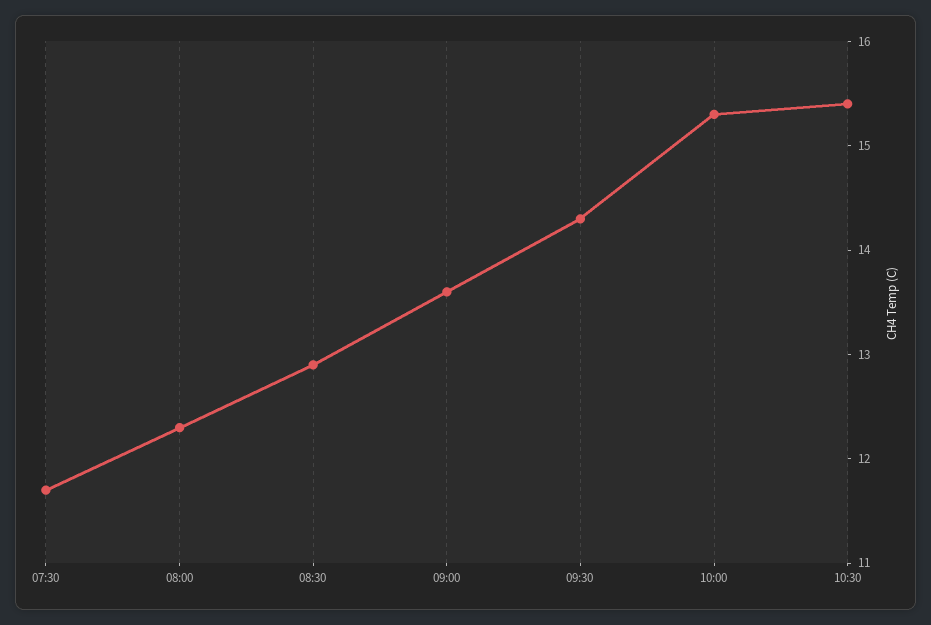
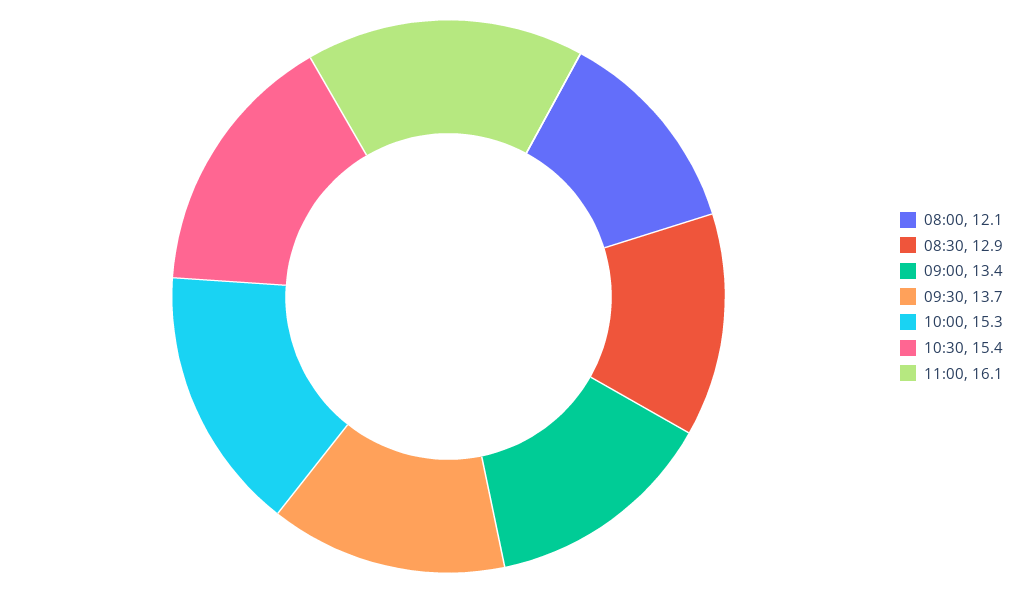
07:30: 11.7 -> none
08:00: 12.3 -> 12.1
09:00: 13.6 -> 13.4
09:30: 14.3 -> 13.7
11:00: none -> 16.1

